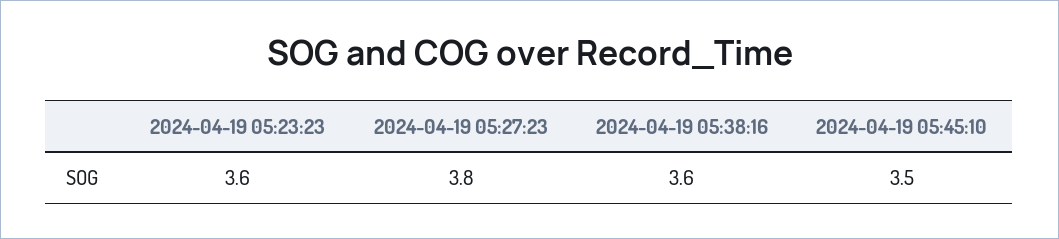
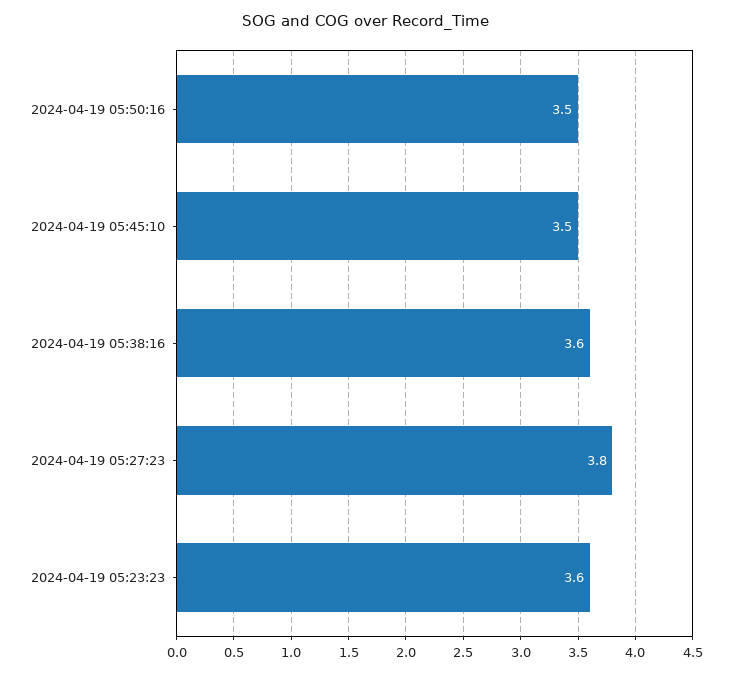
2024-04-19 05:50:16: none -> 3.5

